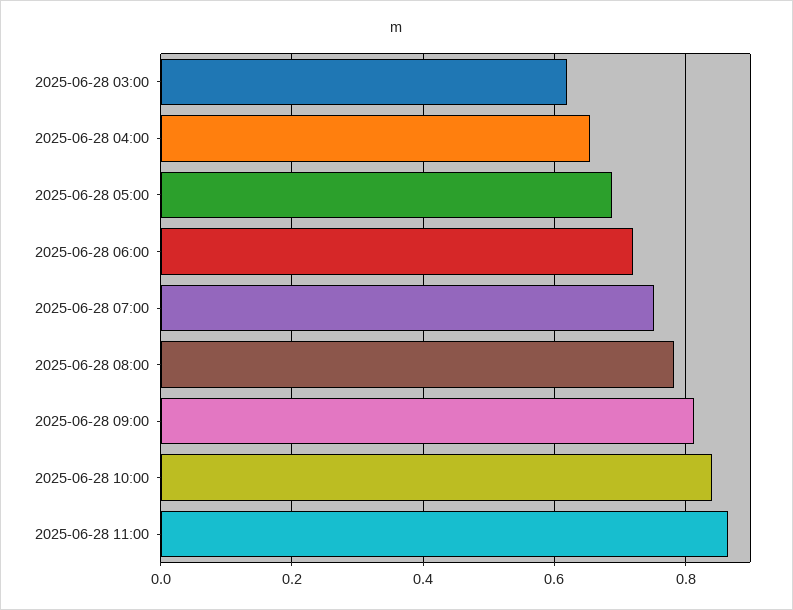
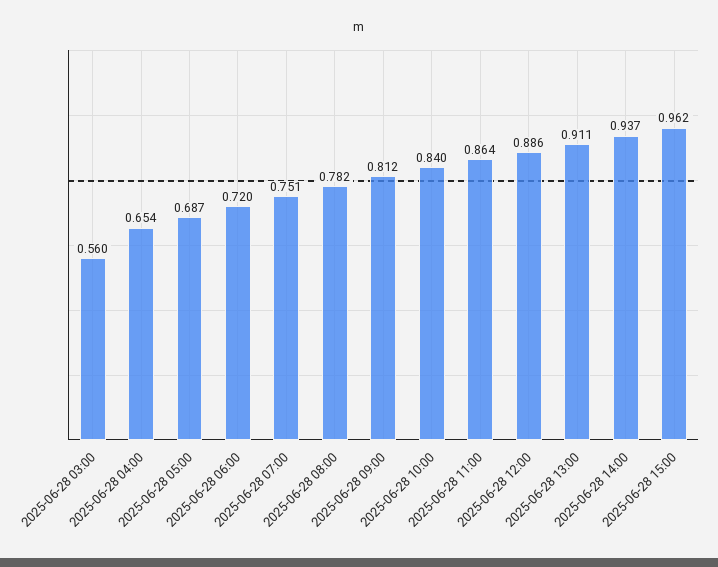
2025-06-28 03:00: 0.62 -> 0.56
2025-06-28 12:00: none -> 0.886
2025-06-28 13:00: none -> 0.911
2025-06-28 14:00: none -> 0.937
2025-06-28 15:00: none -> 0.962

